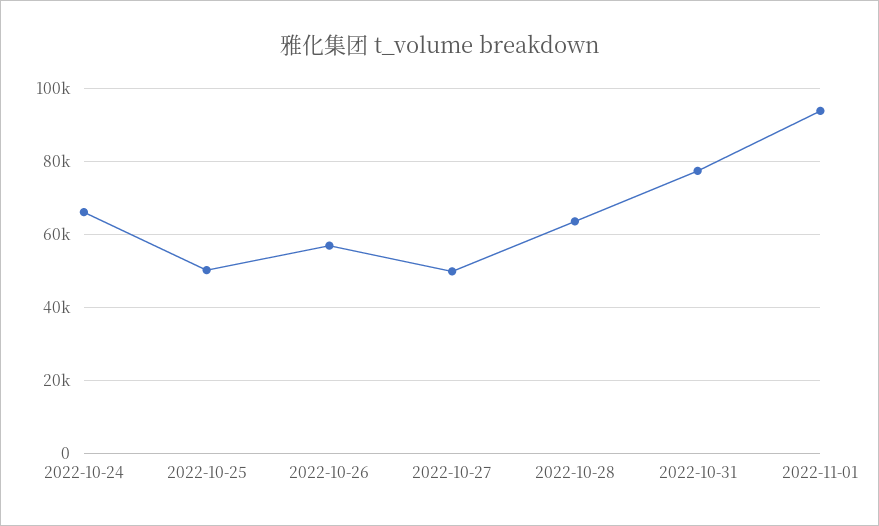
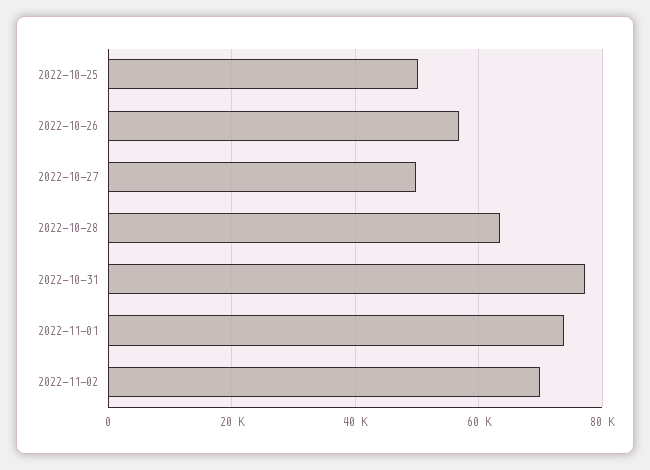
2022-10-24: 66000 -> none
2022-11-01: 94000 -> 74000
2022-11-02: none -> 70000

